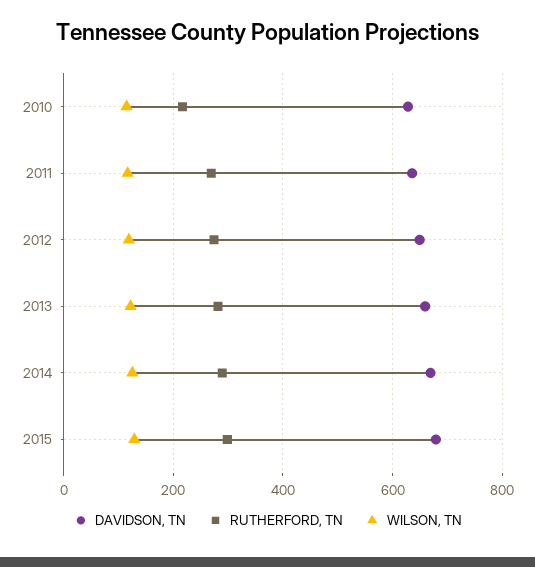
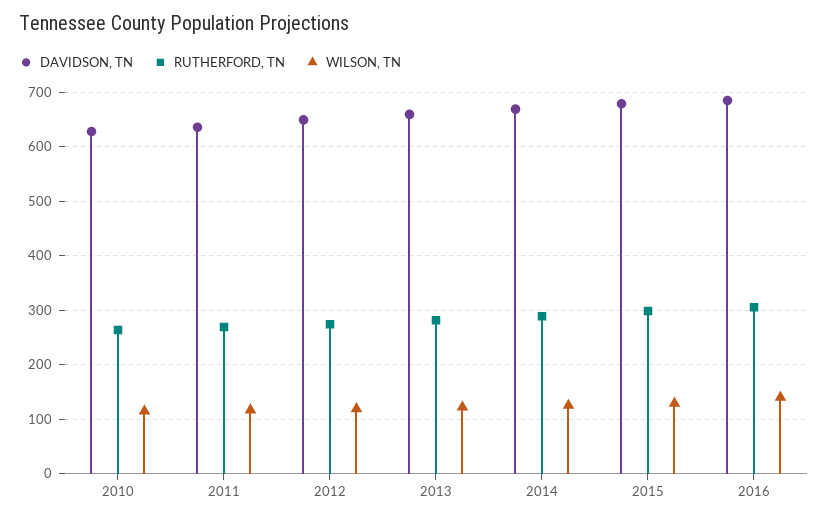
RUTHERFORD, TN, 2010: 220 -> 260
DAVIDSON, TN, 2016: none -> 680
RUTHERFORD, TN, 2016: none -> 300
WILSON, TN, 2016: none -> 140

